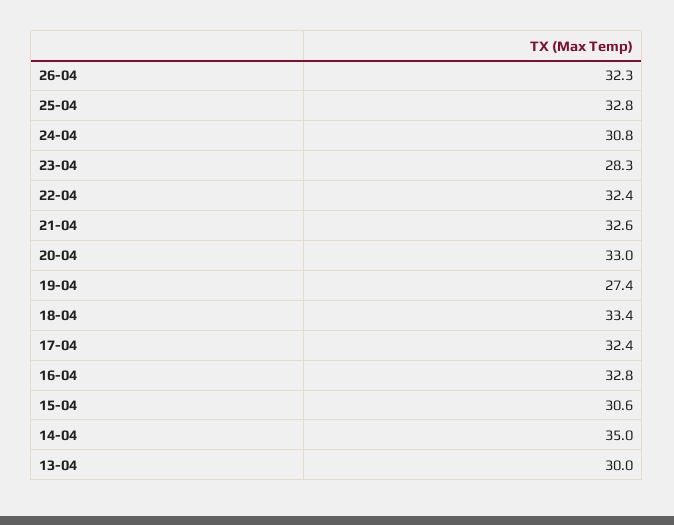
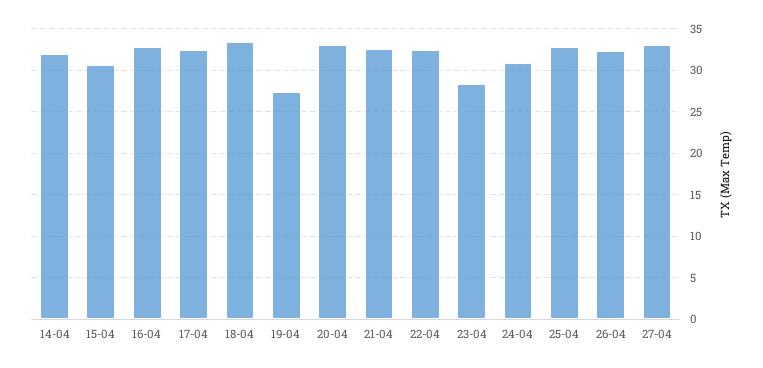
14-04: 35 -> 32
13-04: 30 -> none
27-04: none -> 33

